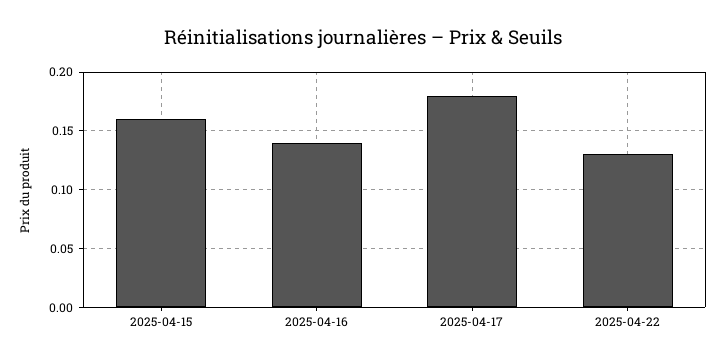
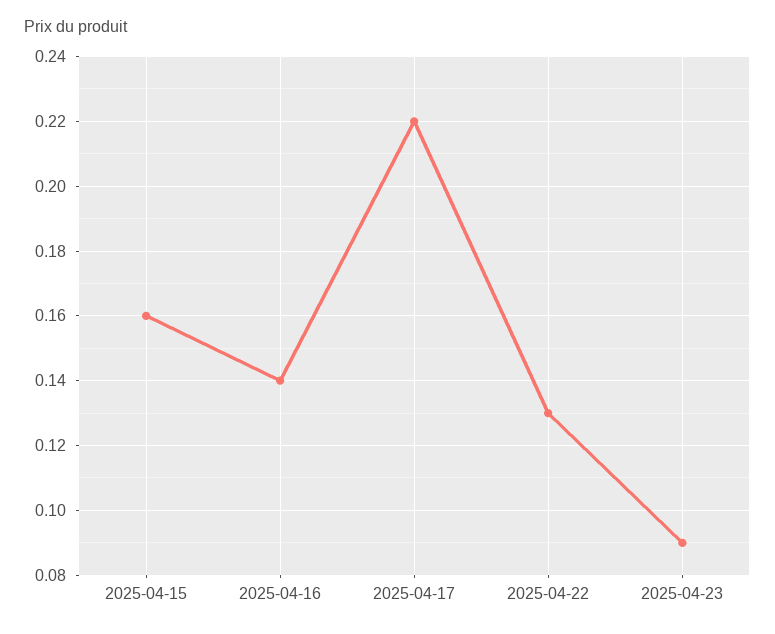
2025-04-17: 0.18 -> 0.22
2025-04-23: none -> 0.09

